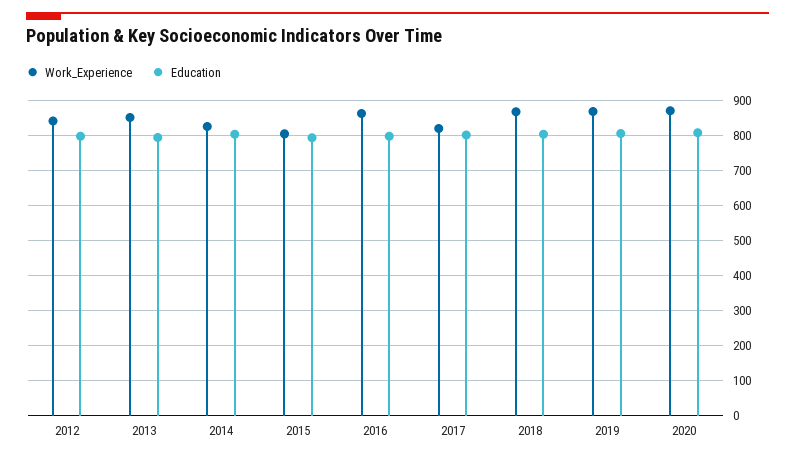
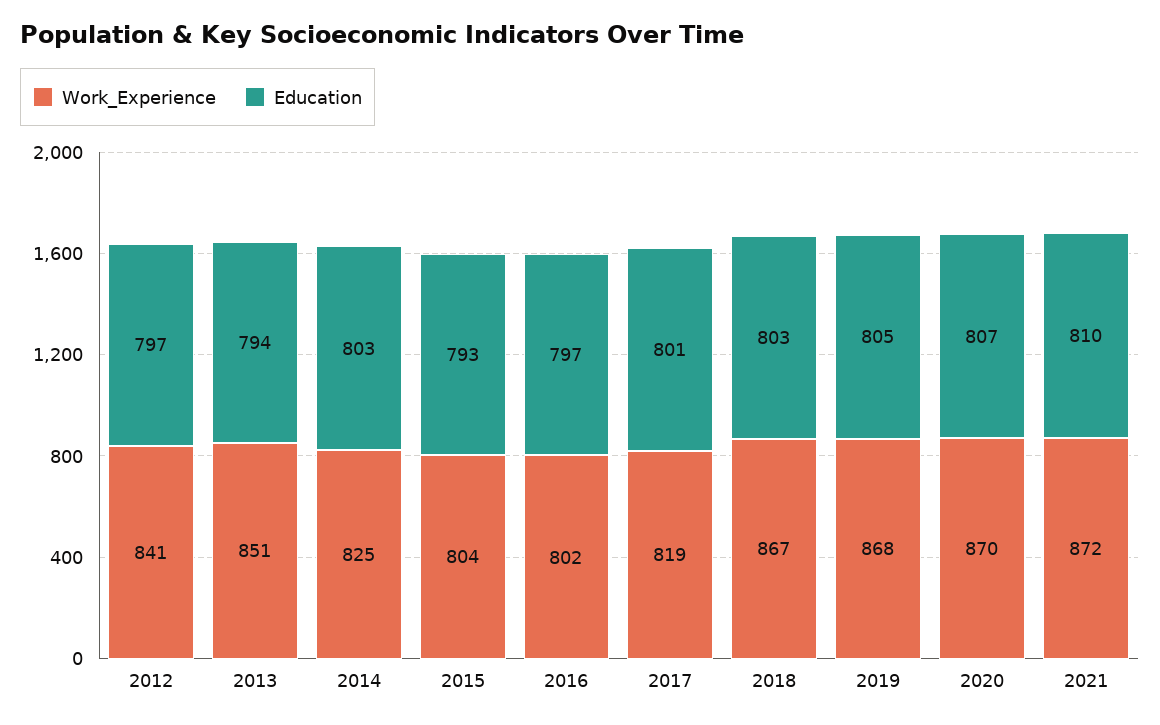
Work_Experience, 2016: 860 -> 802
Work_Experience, 2021: none -> 872
Education, 2021: none -> 810

